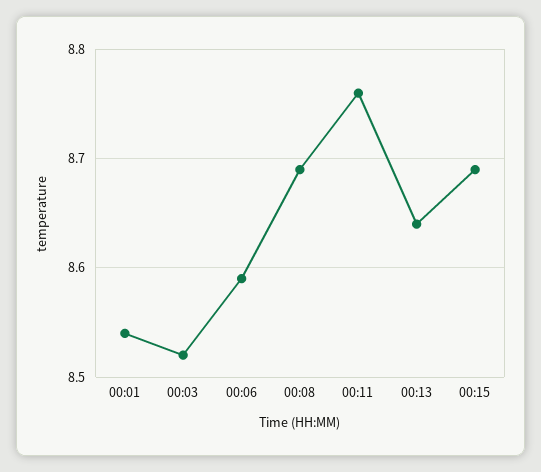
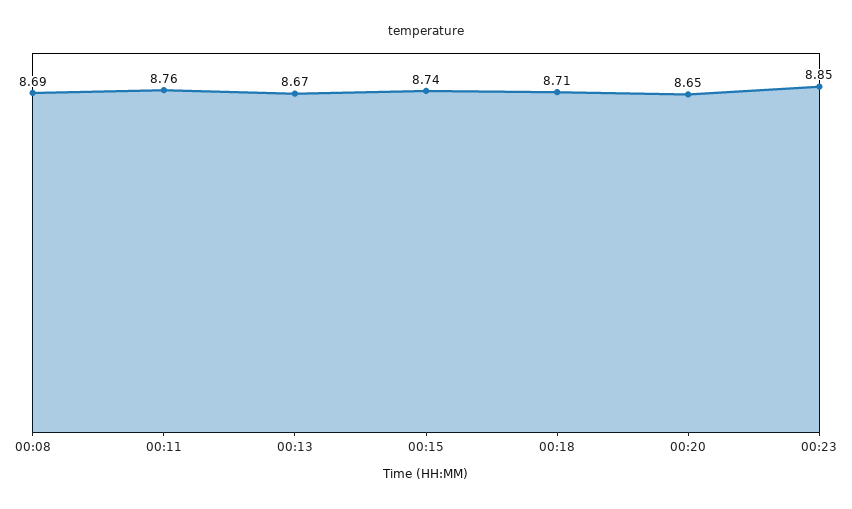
00:01: 8.54 -> none
00:03: 8.52 -> none
00:06: 8.59 -> none
00:13: 8.64 -> 8.67
00:15: 8.69 -> 8.74
00:18: none -> 8.71
00:20: none -> 8.65
00:23: none -> 8.85

